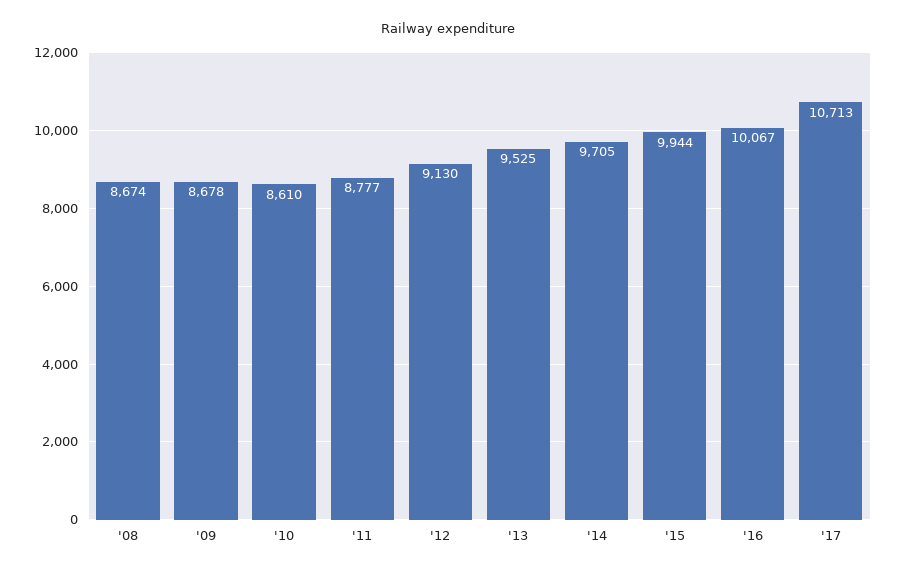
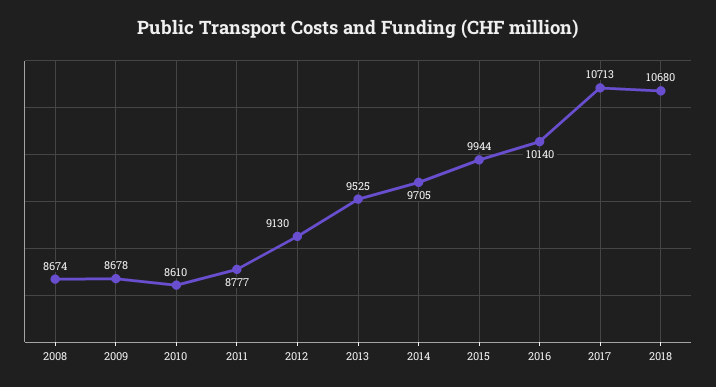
'16: 10067 -> 10140
2018: none -> 10680

